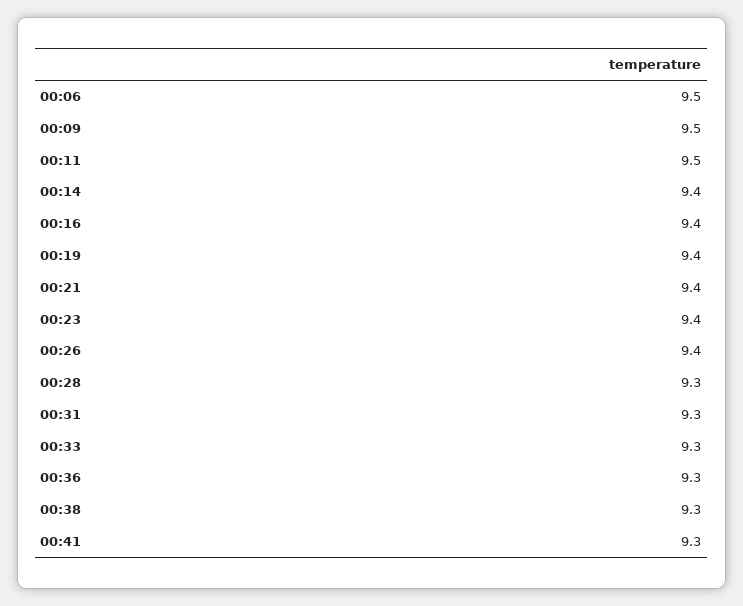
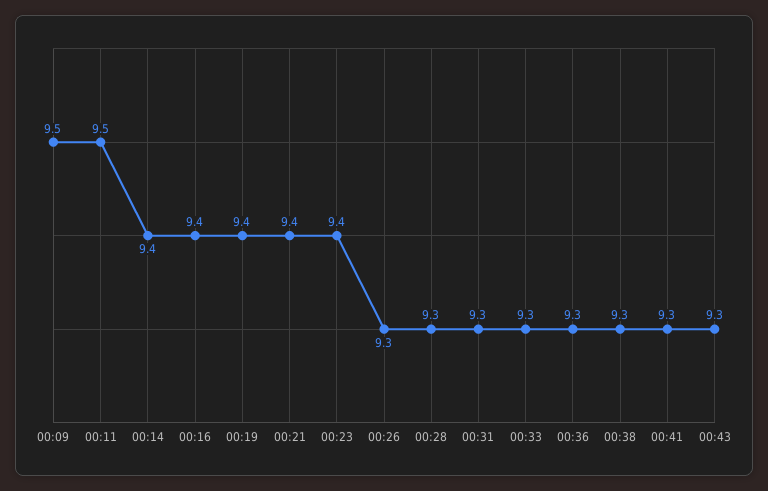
00:06: 9.5 -> none
00:26: 9.4 -> 9.3
00:43: none -> 9.3

